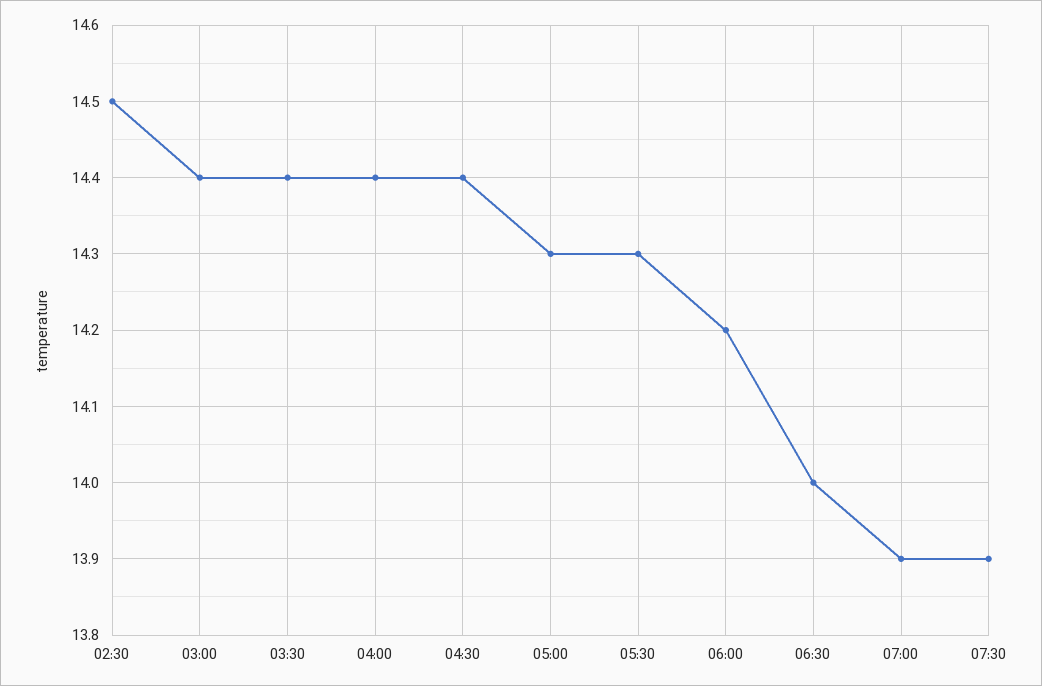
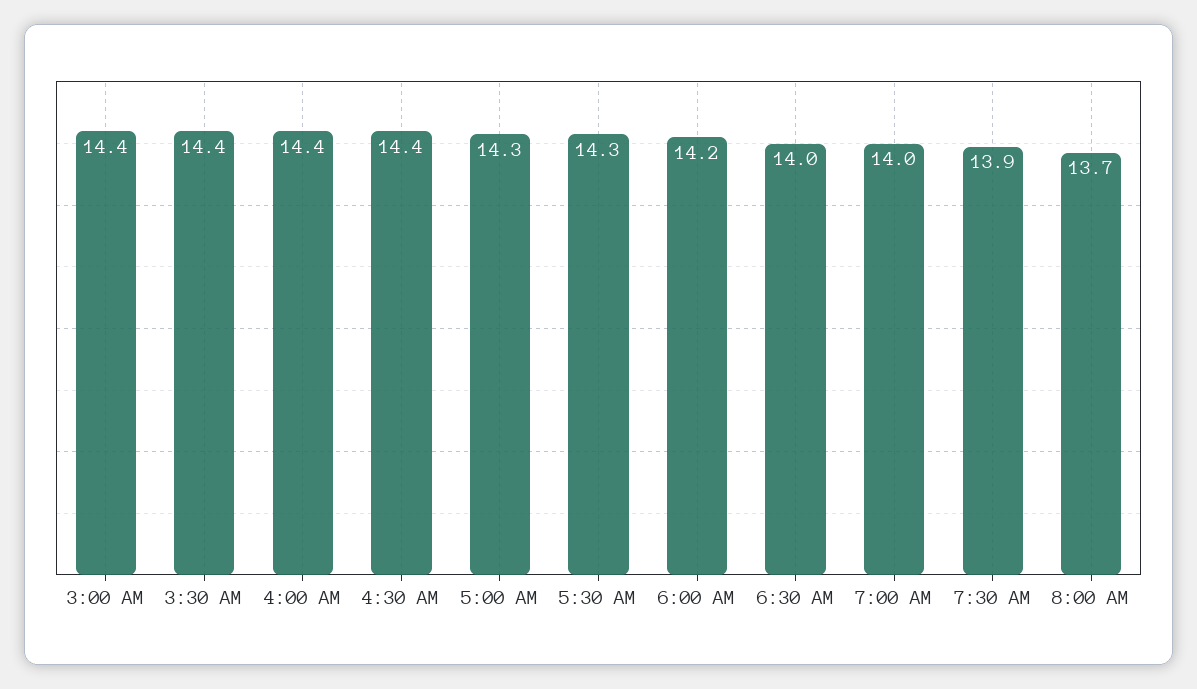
02:30: 14.5 -> none
07:00: 13.9 -> 14
8:00 AM: none -> 13.7

